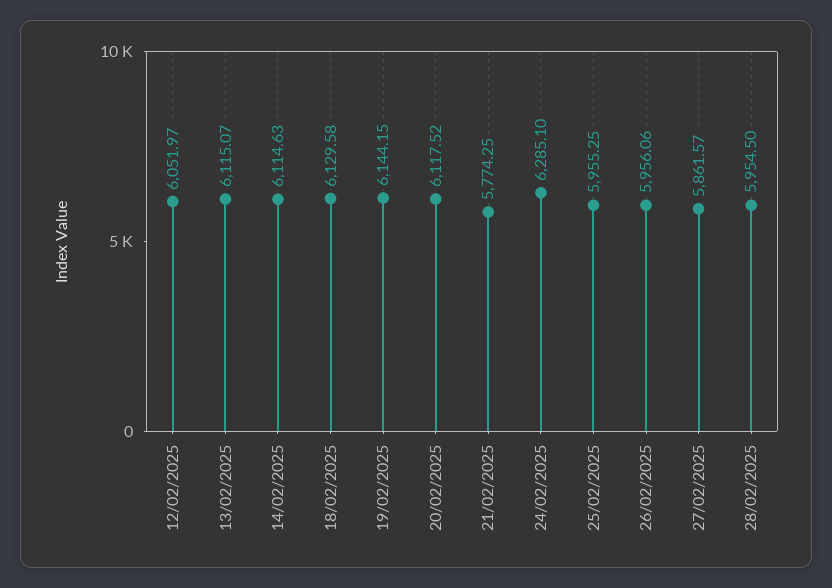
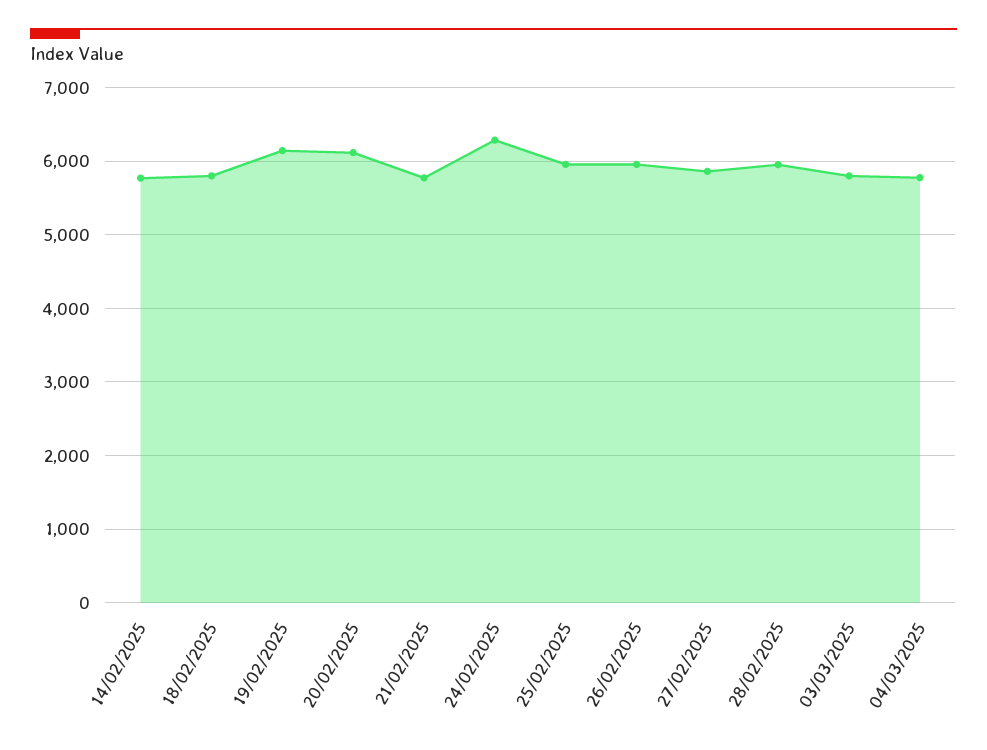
12/02/2025: 6051.97 -> none
13/02/2025: 6115.07 -> none
14/02/2025: 6114.63 -> 5800
18/02/2025: 6129.58 -> 5800
03/03/2025: none -> 5800
04/03/2025: none -> 5800

